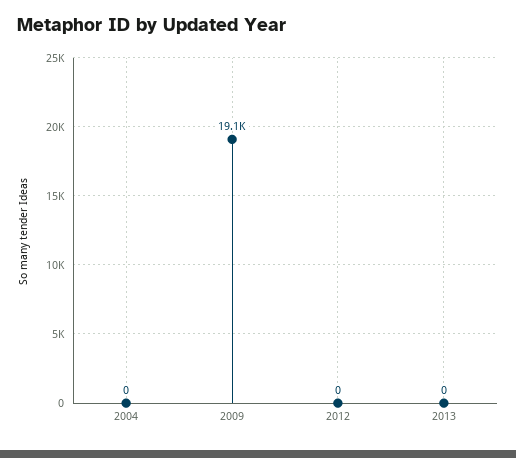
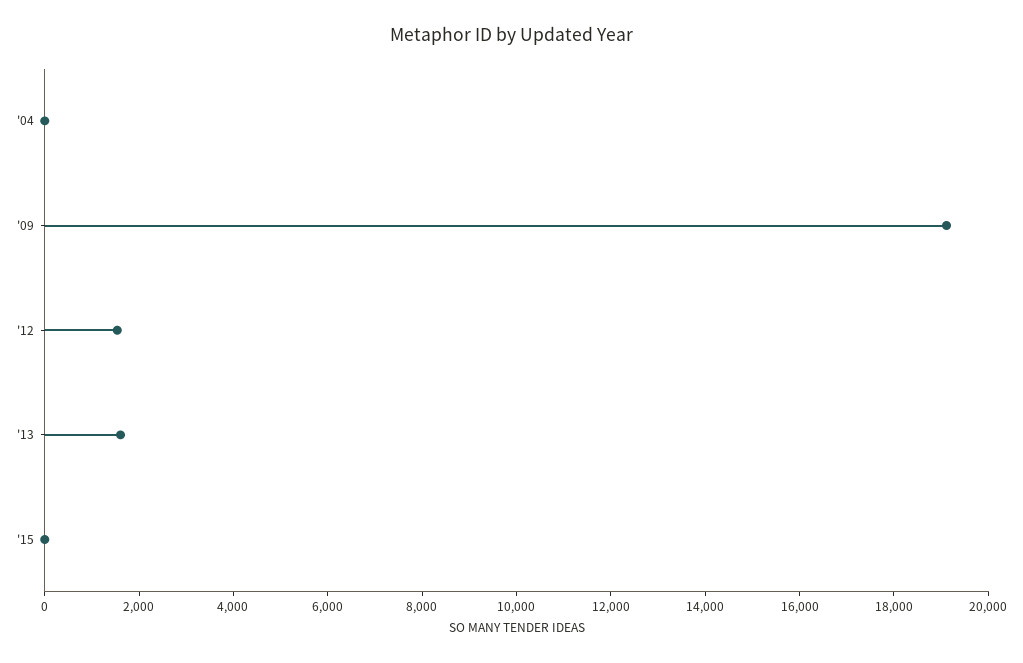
2012: 0 -> 1500
2013: 0 -> 1500
'15: none -> 0

